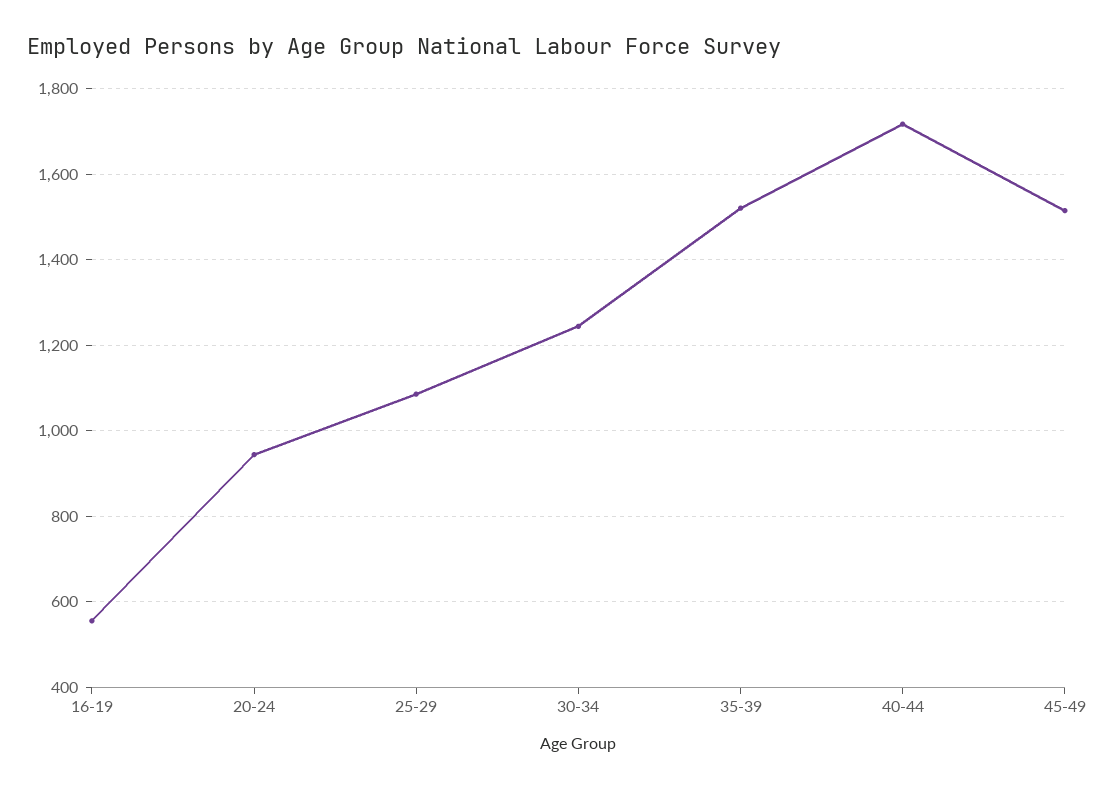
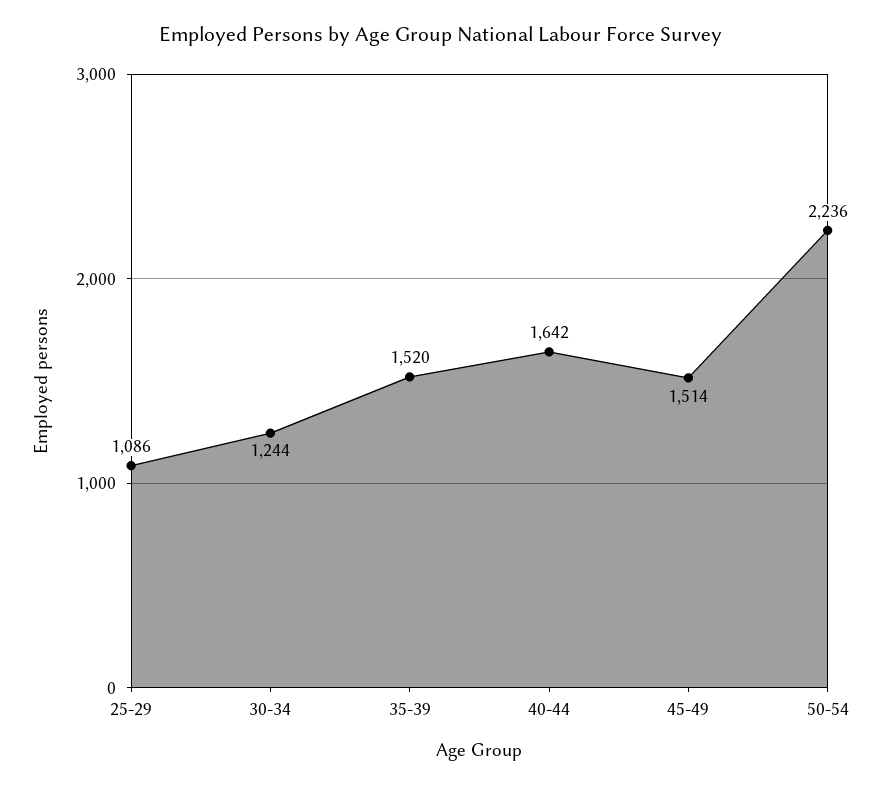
16-19: 560 -> none
20-24: 940 -> none
40-44: 1720 -> 1642
50-54: none -> 2236

